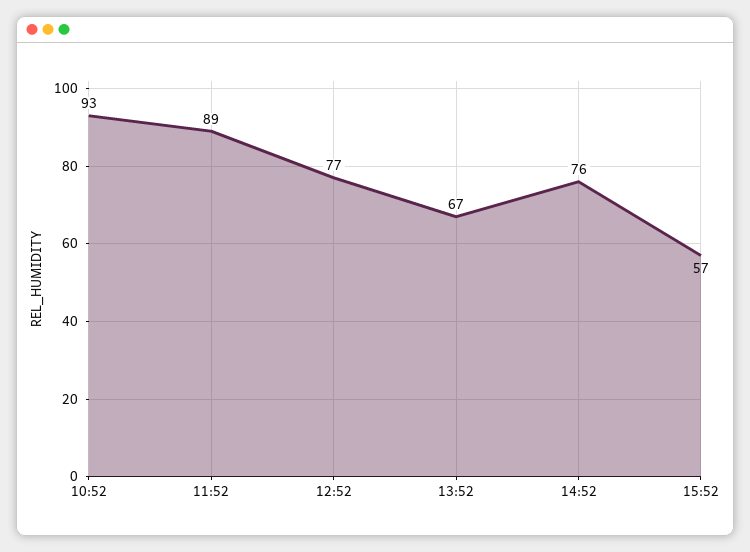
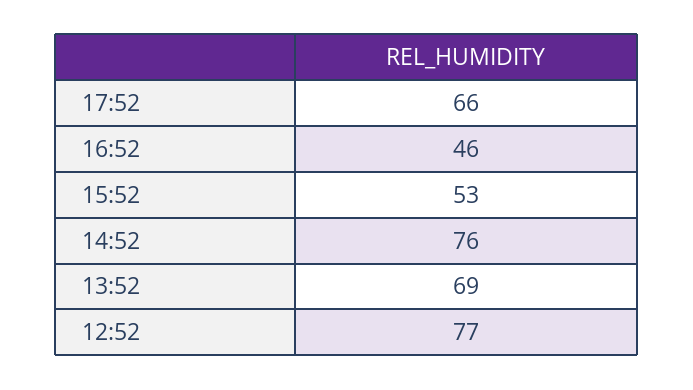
10:52: 93 -> none
11:52: 89 -> none
13:52: 67 -> 69
15:52: 57 -> 53
17:52: none -> 66
16:52: none -> 46

